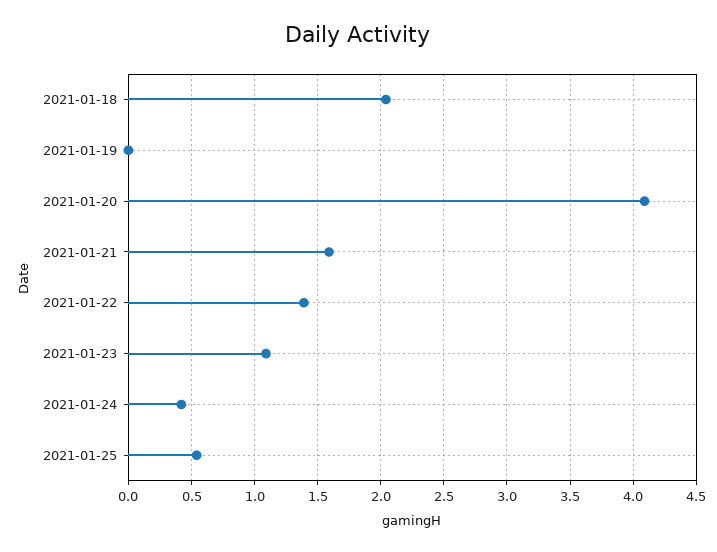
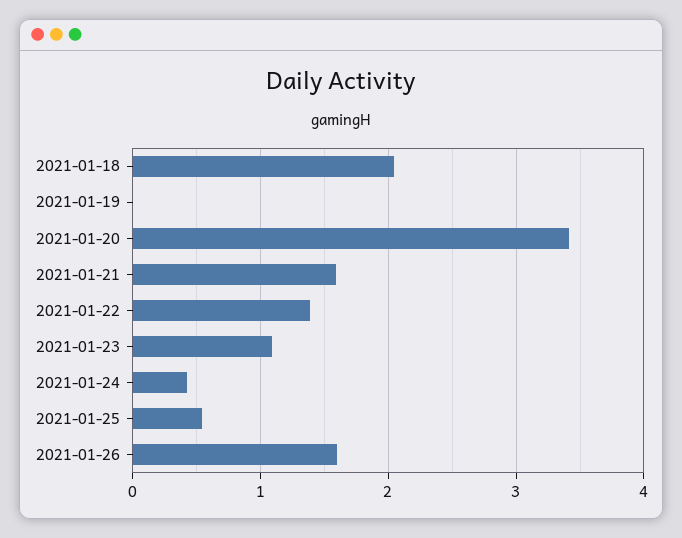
2021-01-20: 4.1 -> 3.4
2021-01-26: none -> 1.6

